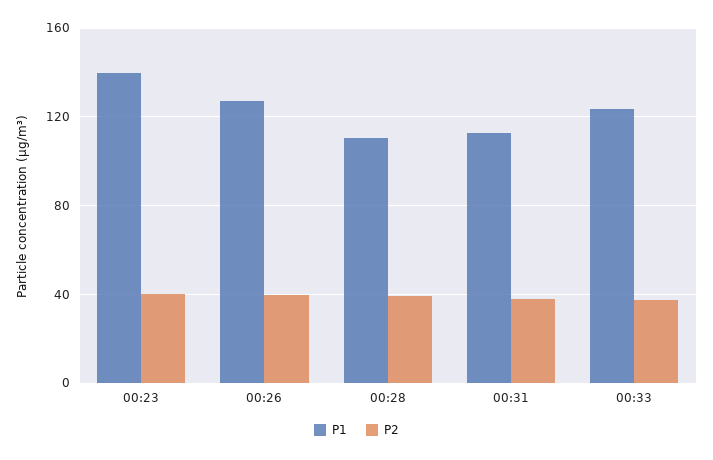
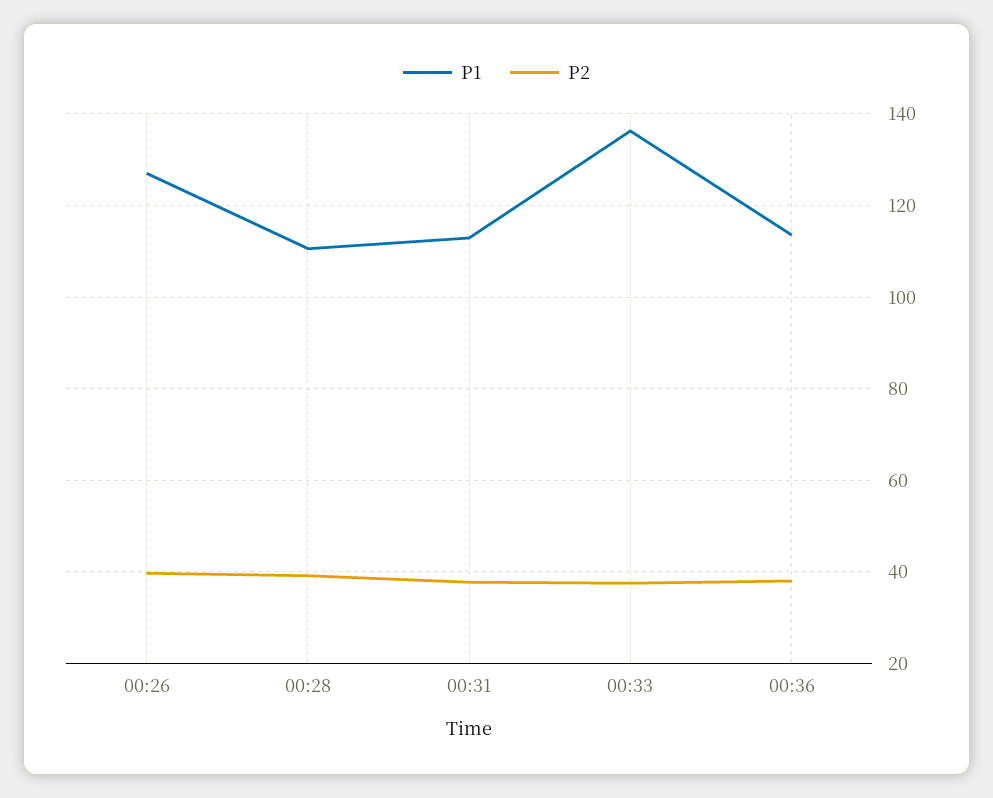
P1, 00:23: 140 -> none
P2, 00:23: 40 -> none
P1, 00:33: 125 -> 136
P1, 00:36: none -> 114
P2, 00:36: none -> 38

